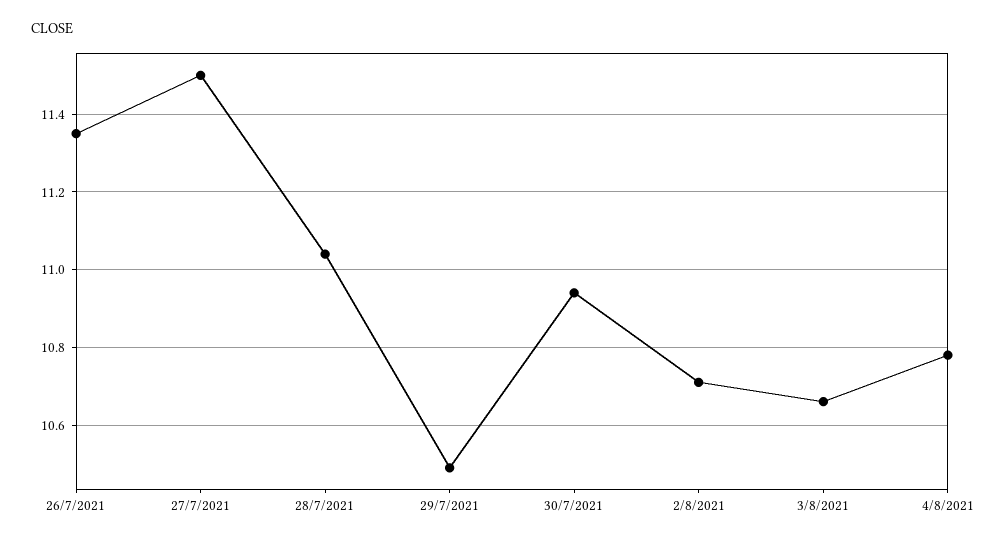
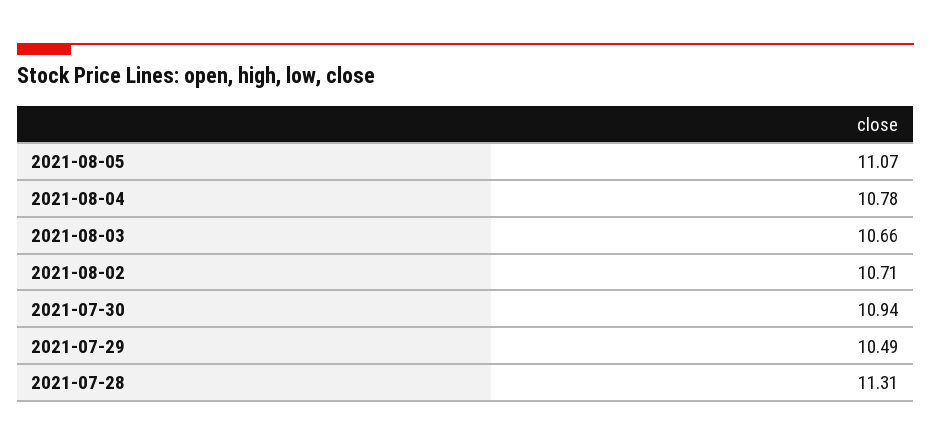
26/7/2021: 11.35 -> none
27/7/2021: 11.5 -> none
28/7/2021: 11.05 -> 11.31
2021-08-05: none -> 11.07

